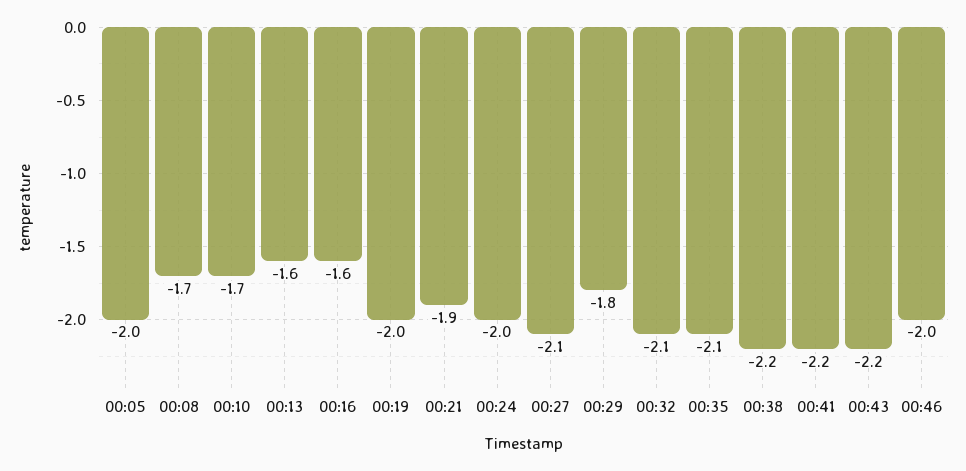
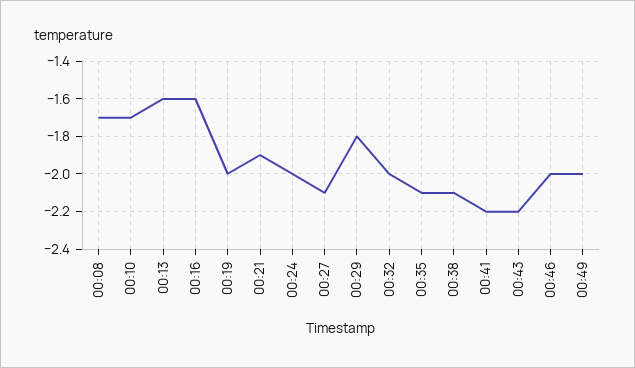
00:05: -2 -> none
00:32: -2.1 -> -2
00:38: -2.2 -> -2.1
00:49: none -> -2

